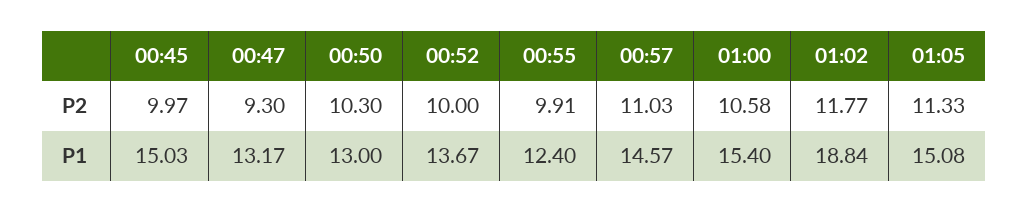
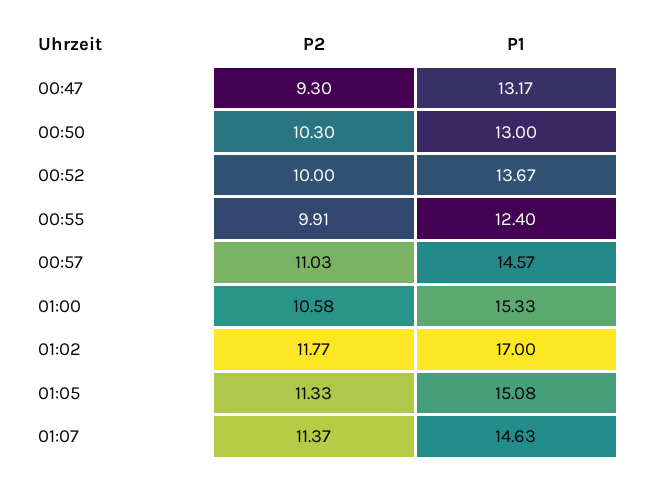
00:45, P2: 9.97 -> none
00:45, P1: 15.03 -> none
01:00, P1: 15.4 -> 15.33
01:02, P1: 18.84 -> 17
01:07, P2: none -> 11.37
01:07, P1: none -> 14.63

